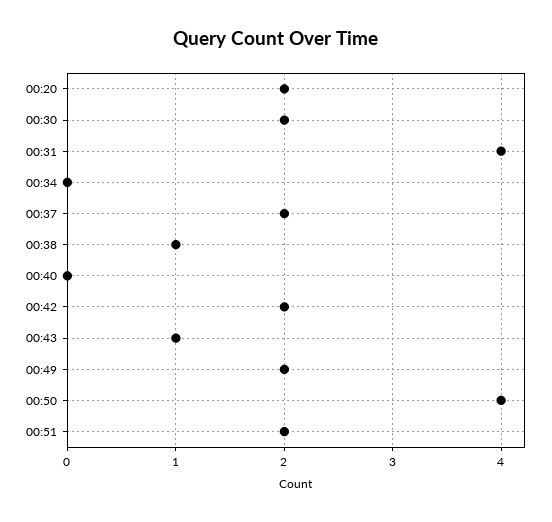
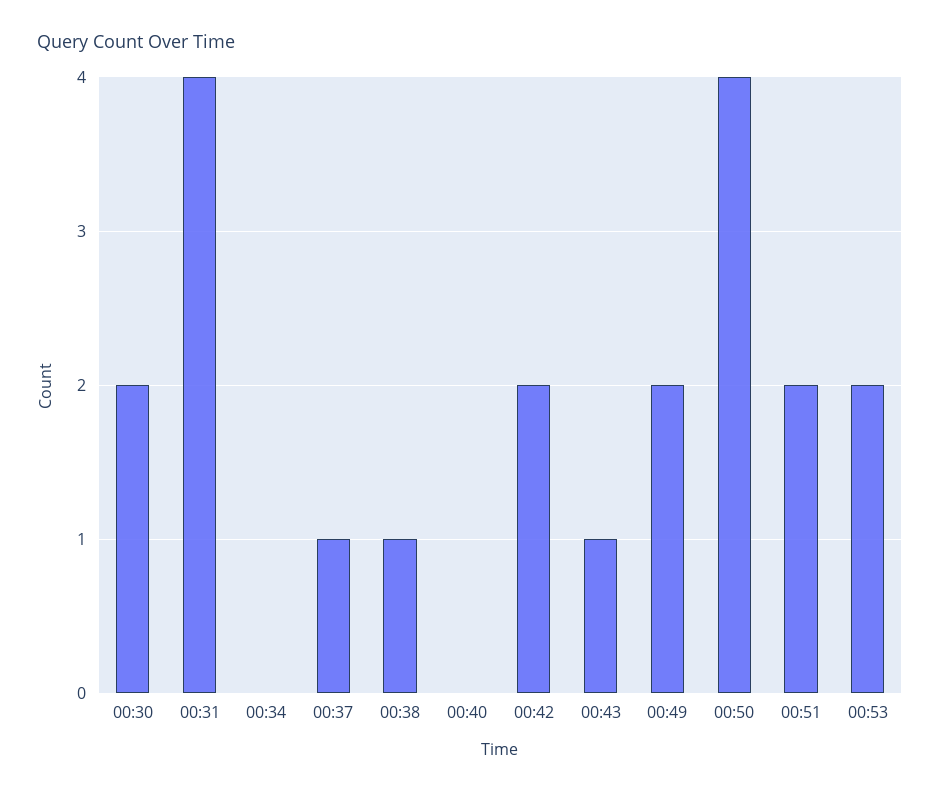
00:20: 2 -> none
00:37: 2 -> 1
00:53: none -> 2

